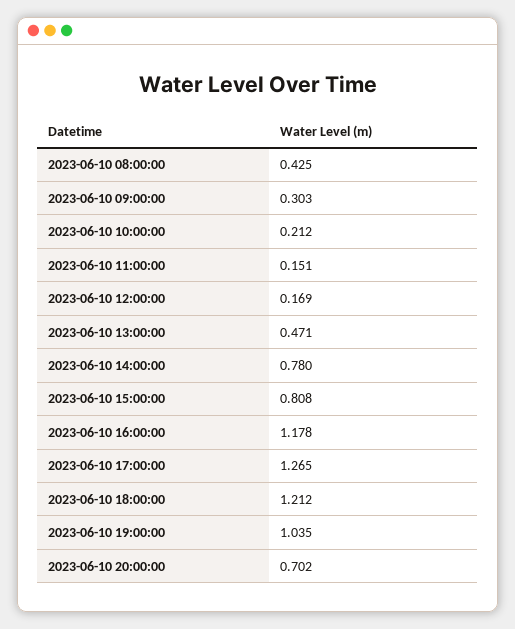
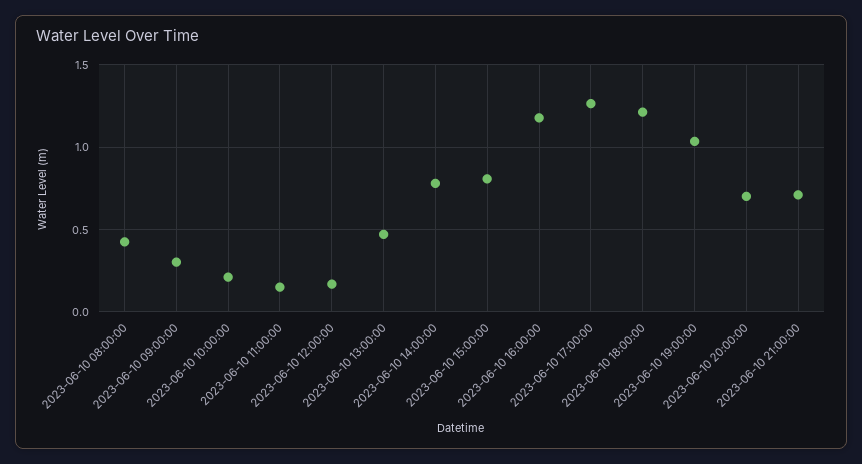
2023-06-10 21:00:00: none -> 0.7

